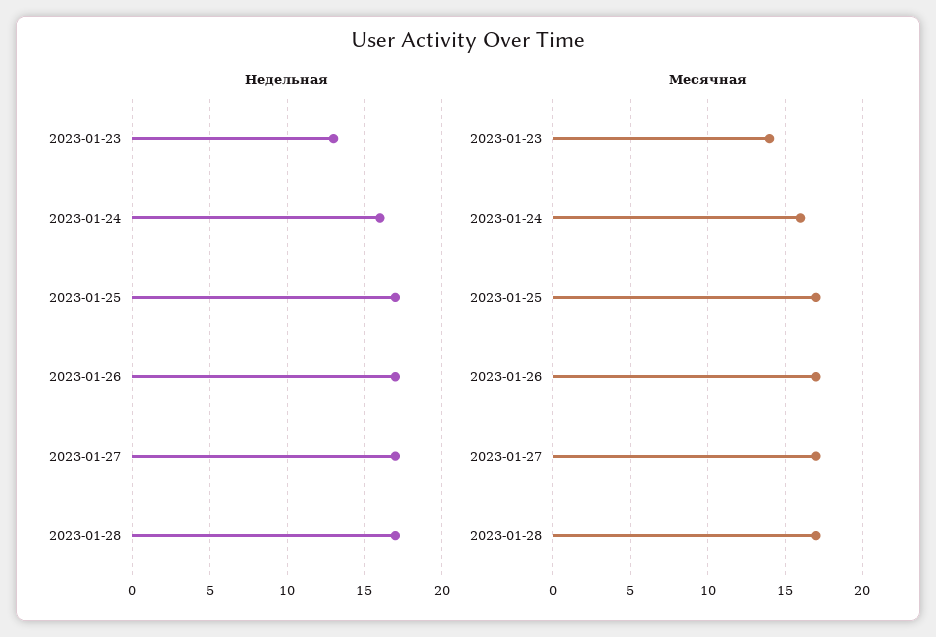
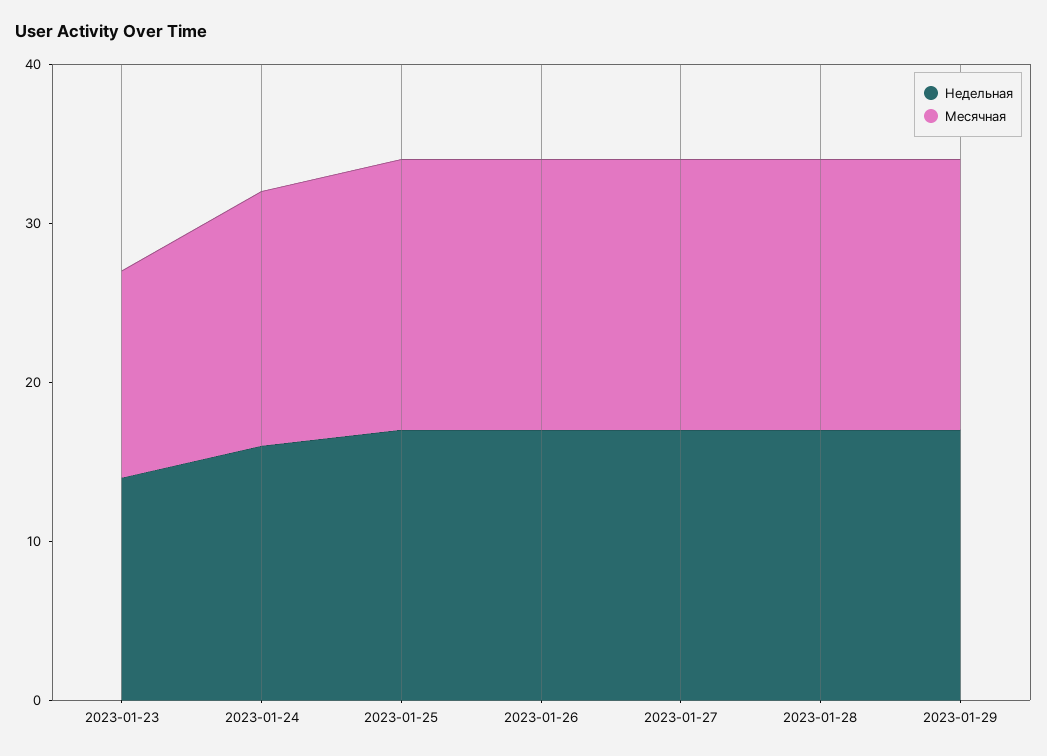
Недельная, 2023-01-23: 13 -> 14
Месячная, 2023-01-23: 14 -> 13
Недельная, 2023-01-29: none -> 17
Месячная, 2023-01-29: none -> 17

